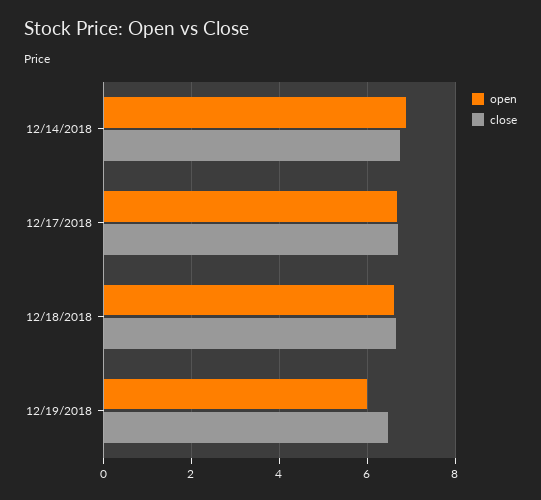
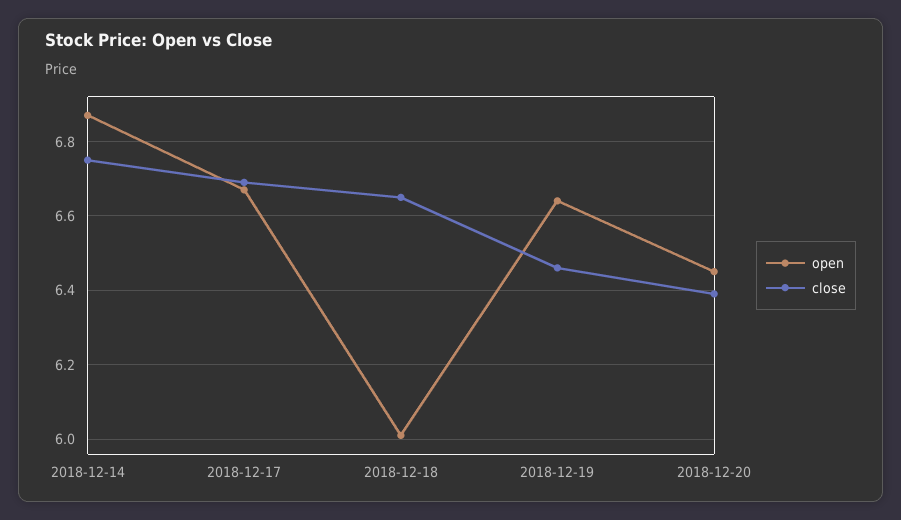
open, 12/18/2018: 6.6 -> 6
open, 12/19/2018: 6 -> 6.65
open, 2018-12-20: none -> 6.45
close, 2018-12-20: none -> 6.4

